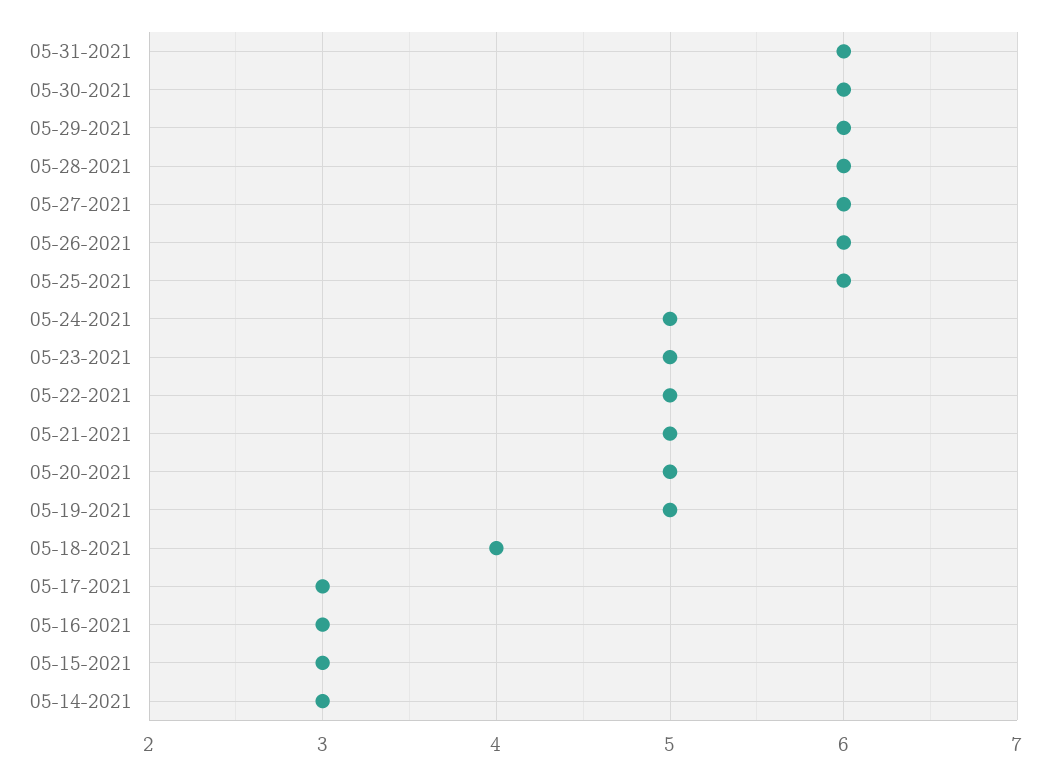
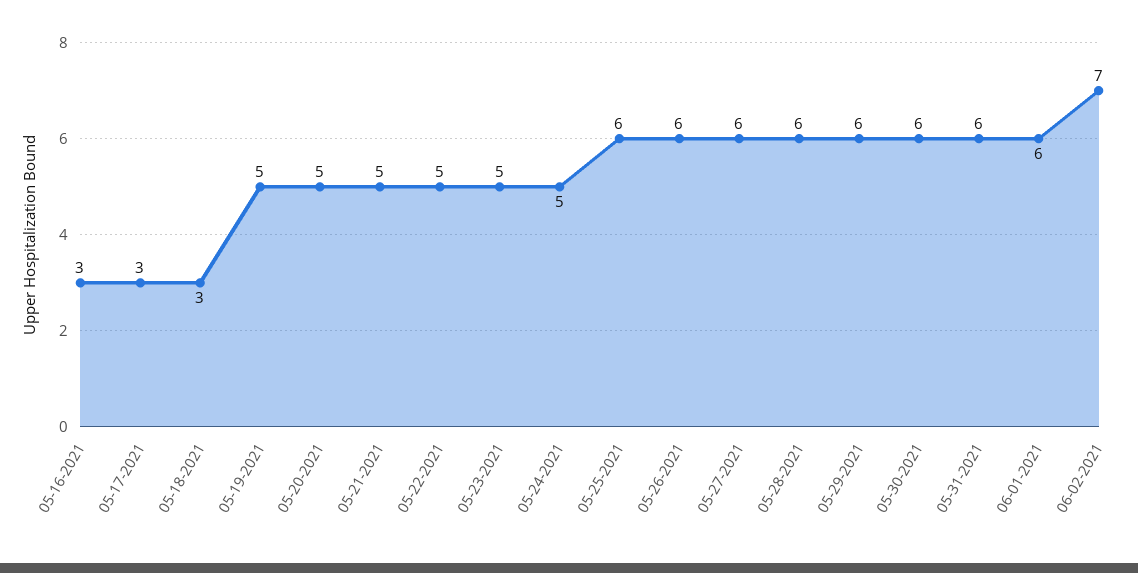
05-18-2021: 4 -> 3
05-15-2021: 3 -> none
05-14-2021: 3 -> none
06-01-2021: none -> 6
06-02-2021: none -> 7

